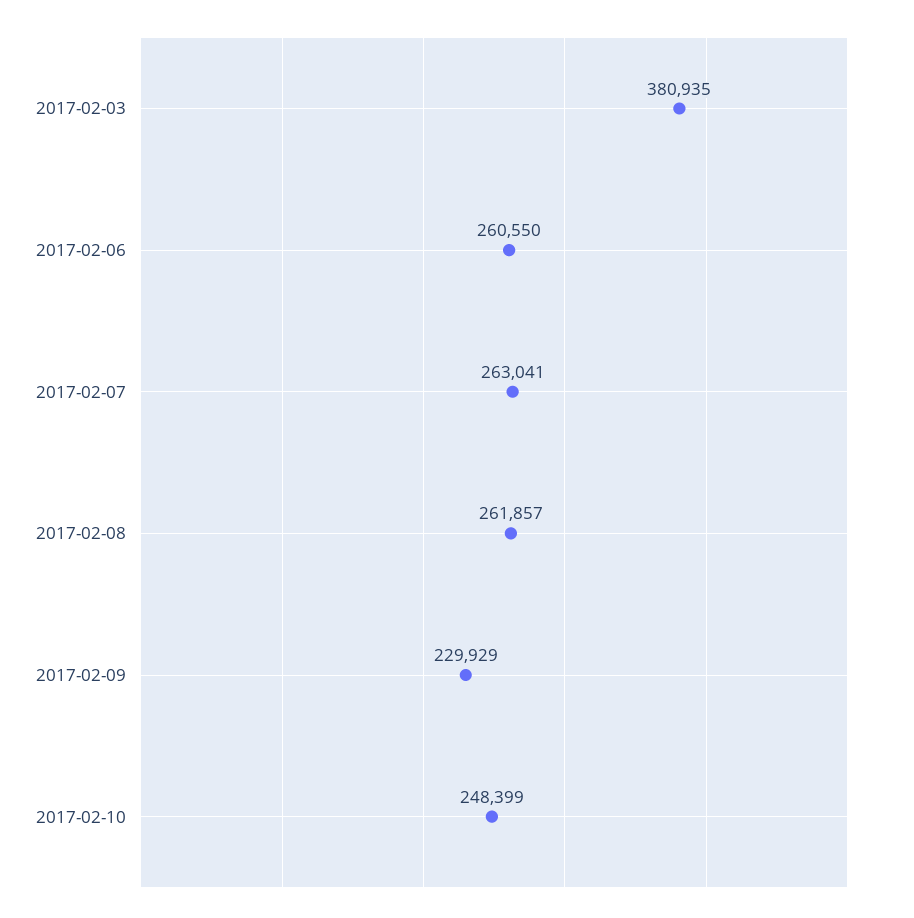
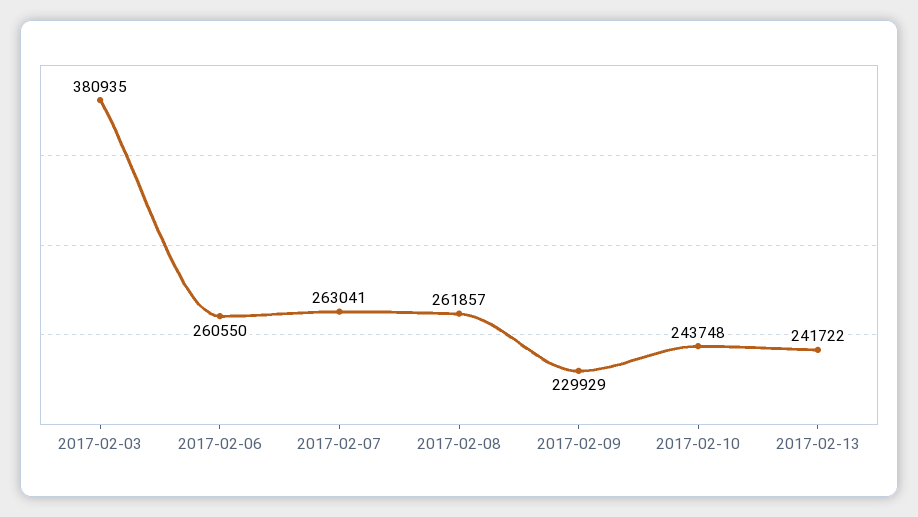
2017-02-10: 248399 -> 243748
2017-02-13: none -> 241722

